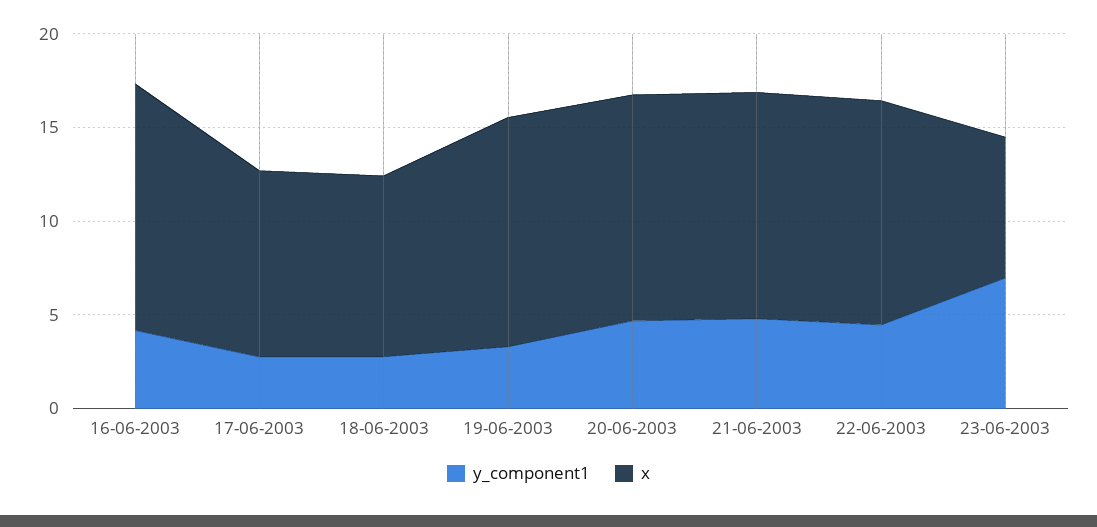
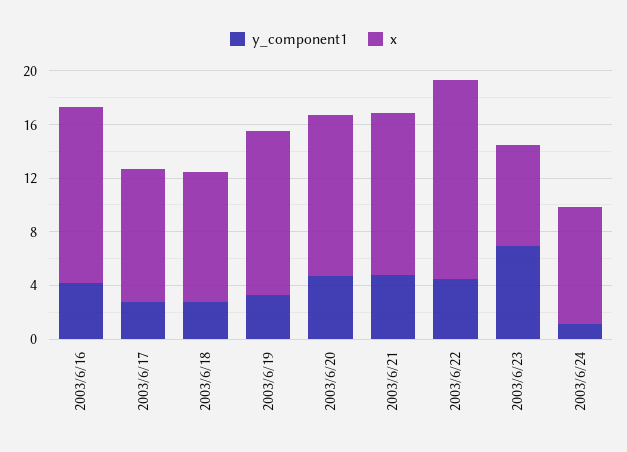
x, 22-06-2003: 12 -> 15
y_component1, 2003/6/24: none -> 1
x, 2003/6/24: none -> 9

